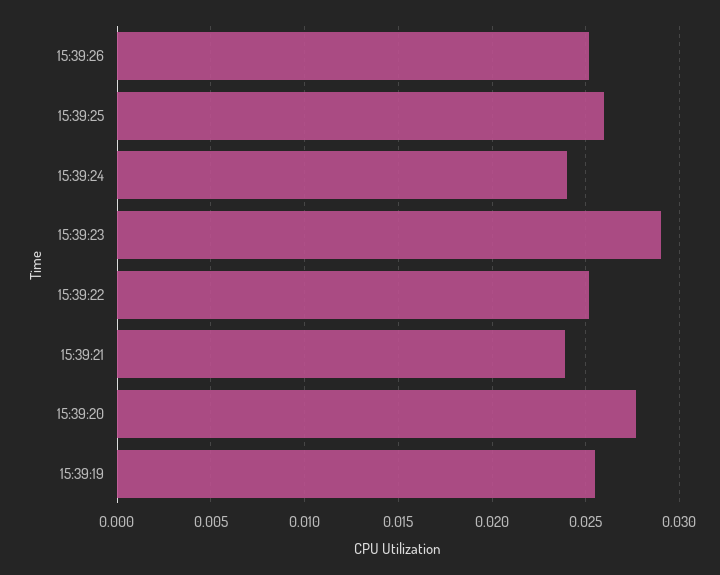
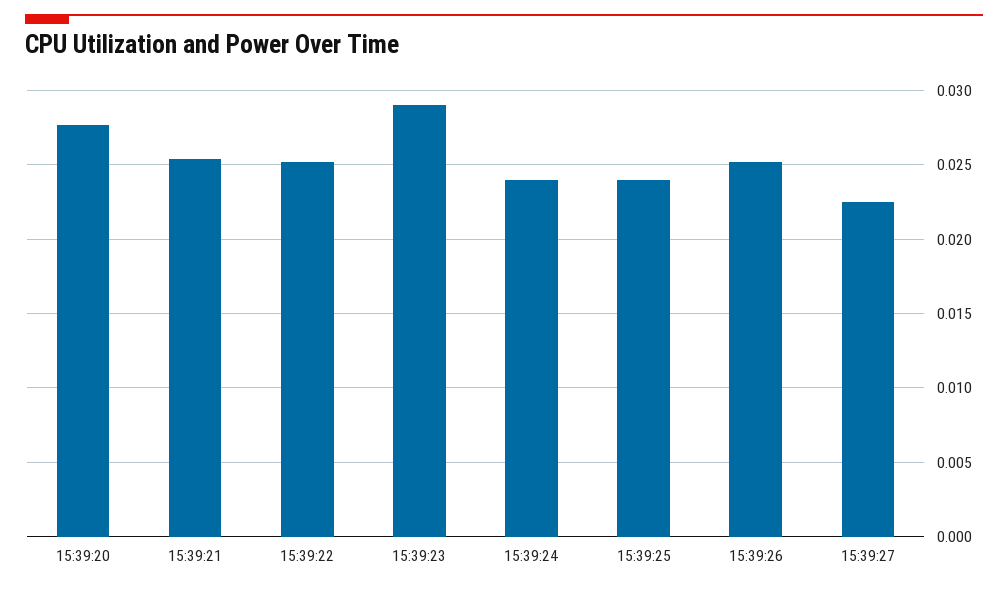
15:39:25: 0.026 -> 0.024
15:39:21: 0.024 -> 0.0255
15:39:19: 0.0255 -> none
15:39:27: none -> 0.0225

